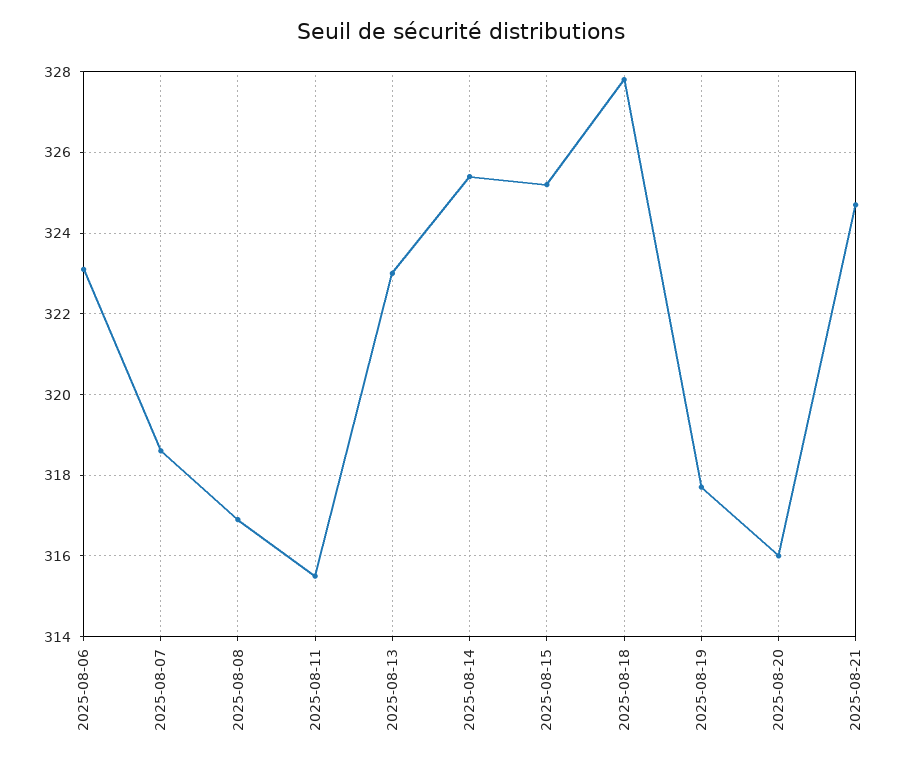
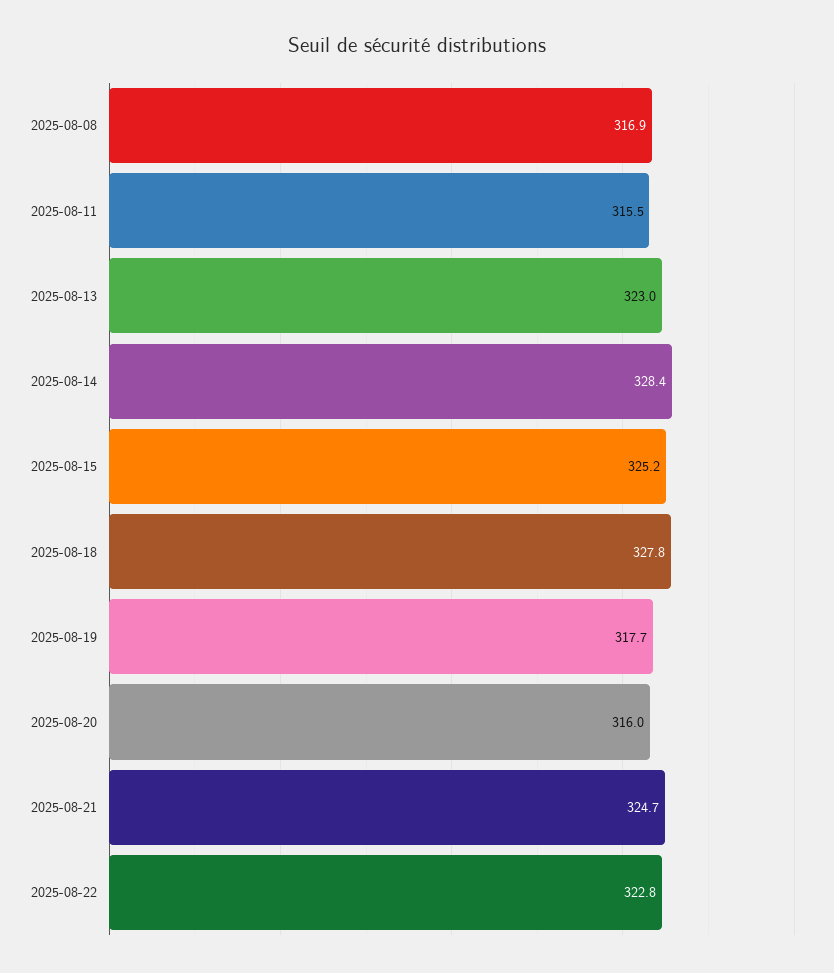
2025-08-06: 323 -> none
2025-08-07: 318.5 -> none
2025-08-14: 325.5 -> 328.4
2025-08-22: none -> 322.8

